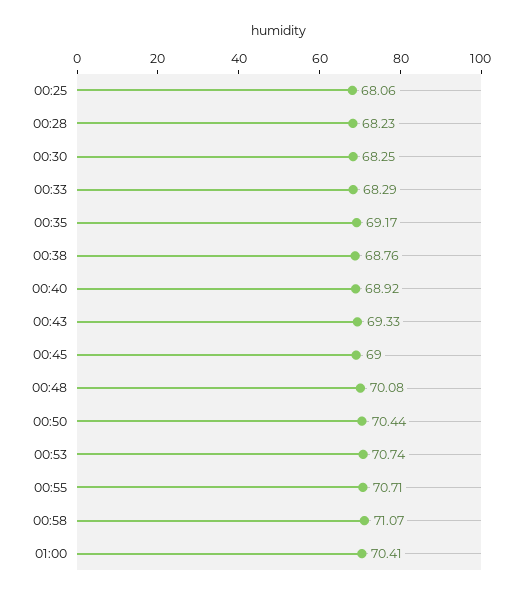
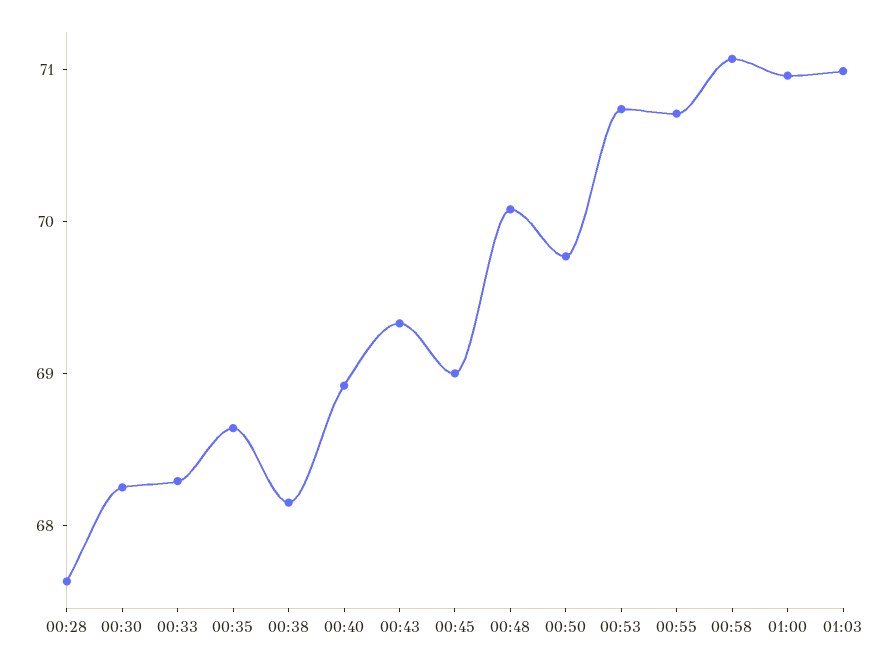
00:25: 68.06 -> none
00:28: 68.23 -> 67.6
00:35: 69.17 -> 68.6
00:38: 68.76 -> 68.2
00:50: 70.44 -> 69.8
01:00: 70.41 -> 71
01:03: none -> 71

